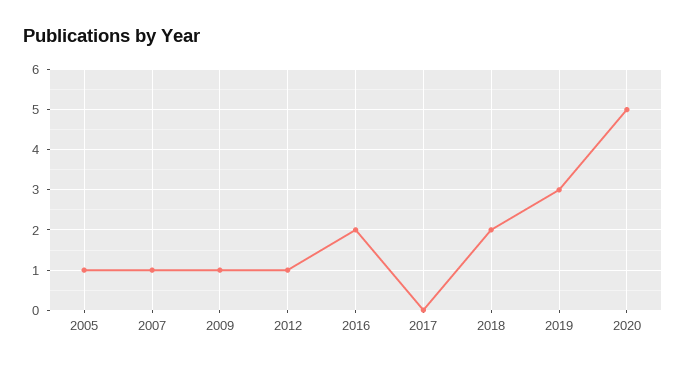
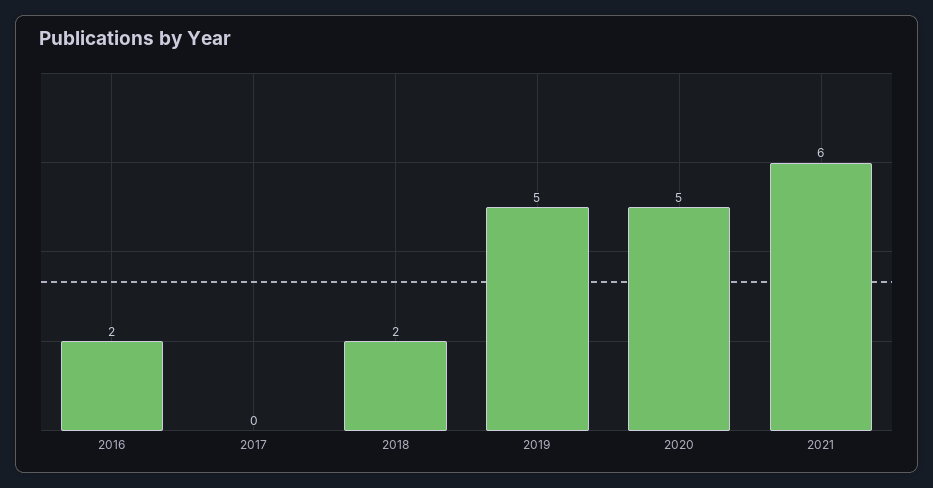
2005: 1 -> none
2007: 1 -> none
2009: 1 -> none
2012: 1 -> none
2019: 3 -> 5
2021: none -> 6

